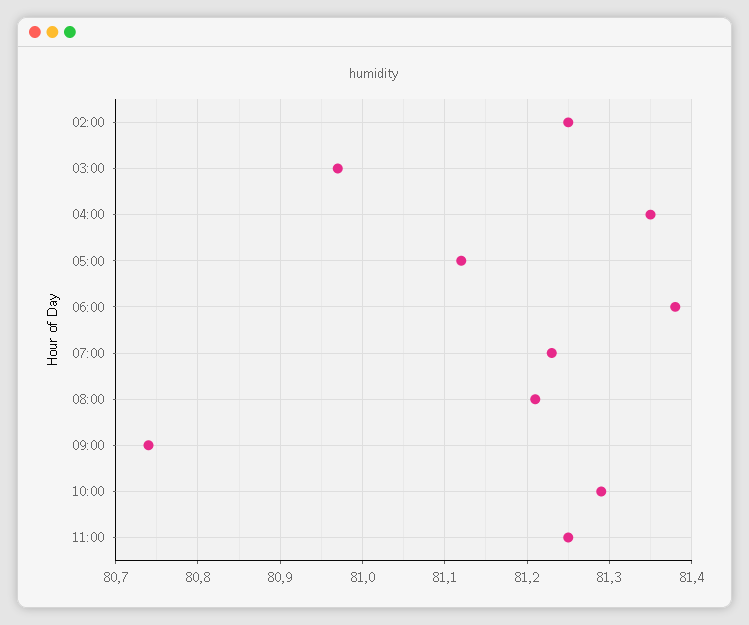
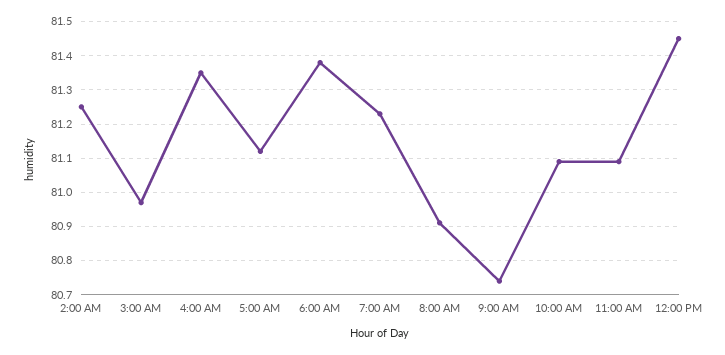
08:00: 81.21 -> 80.9
10:00: 81.29 -> 81.1
11:00: 81.25 -> 81.1
12:00 PM: none -> 81.45

